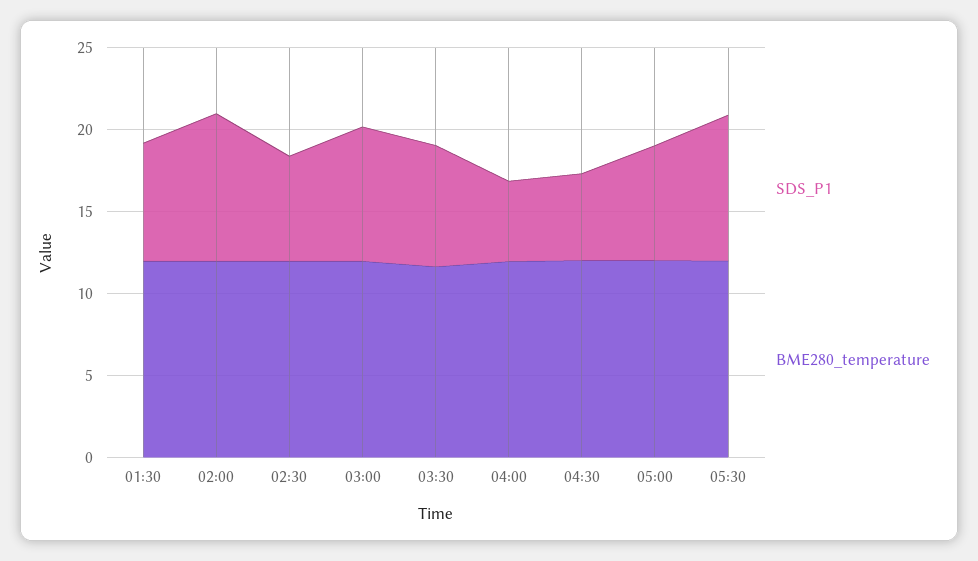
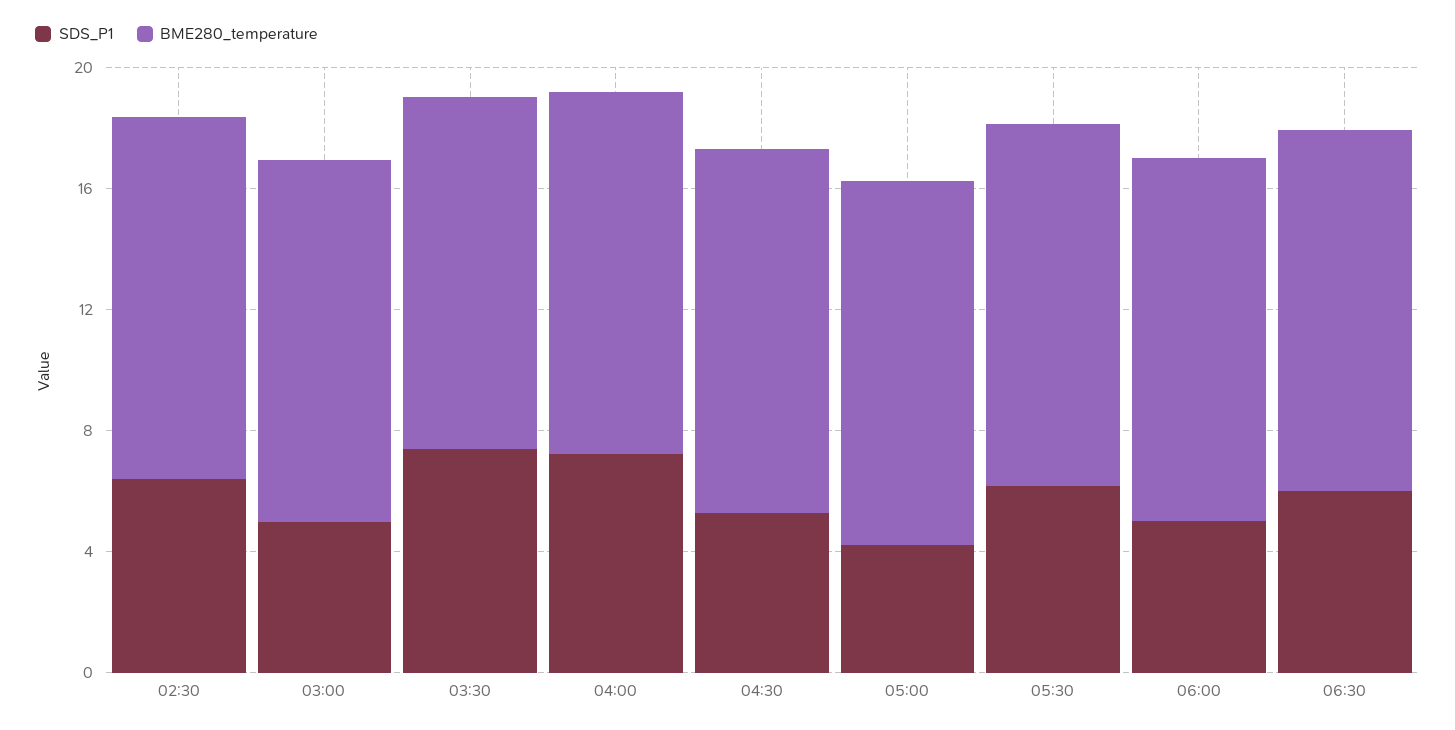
SDS_P1, 01:30: 7 -> none
BME280_temperature, 01:30: 12 -> none
SDS_P1, 02:00: 9 -> none
BME280_temperature, 02:00: 12 -> none
SDS_P1, 03:00: 8 -> 5
SDS_P1, 04:00: 5 -> 7
SDS_P1, 05:00: 7 -> 4
SDS_P1, 05:30: 9 -> 6
SDS_P1, 06:00: none -> 5
BME280_temperature, 06:00: none -> 12
SDS_P1, 06:30: none -> 6
BME280_temperature, 06:30: none -> 12

